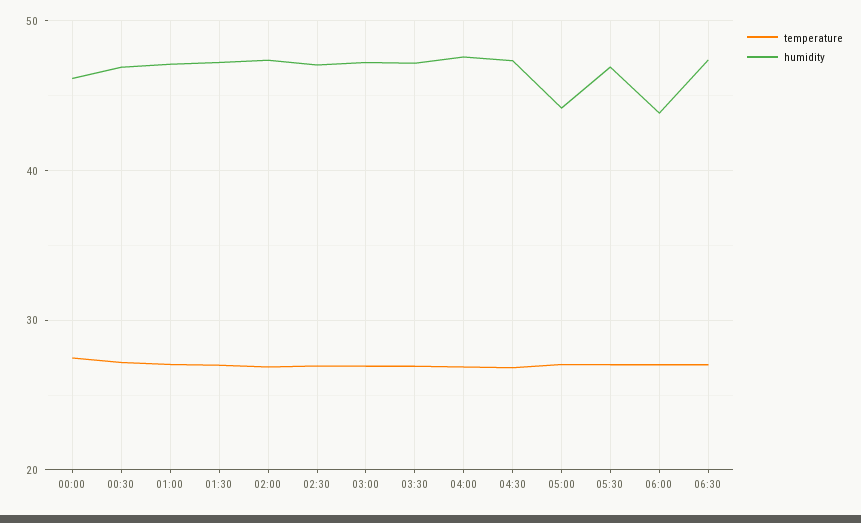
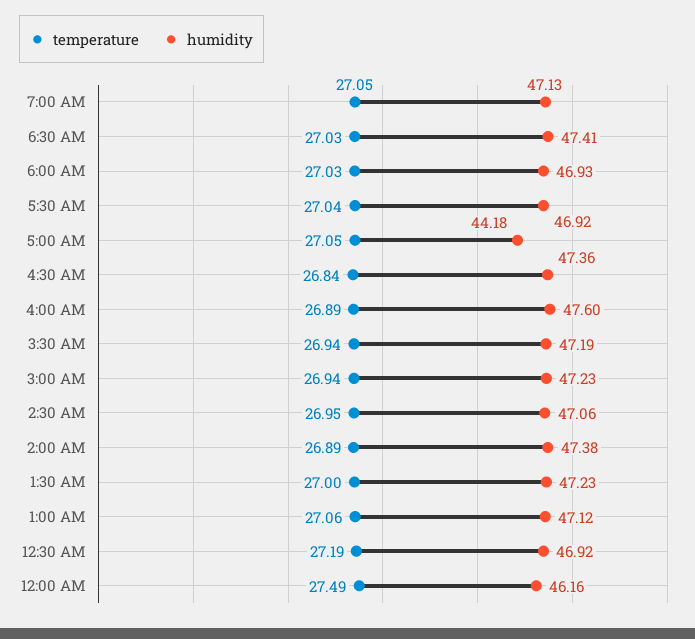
humidity, 06:00: 44 -> 46.93
temperature, 7:00 AM: none -> 27.05
humidity, 7:00 AM: none -> 47.13

